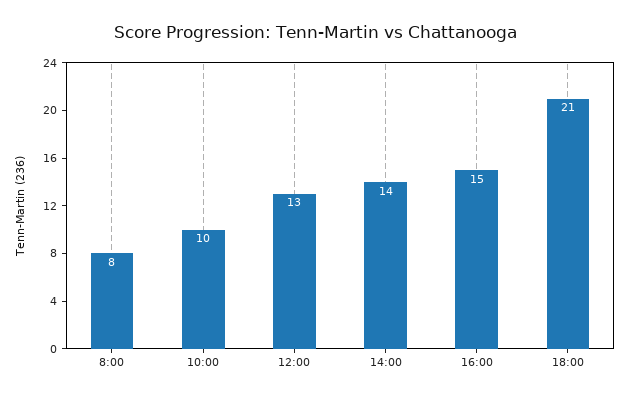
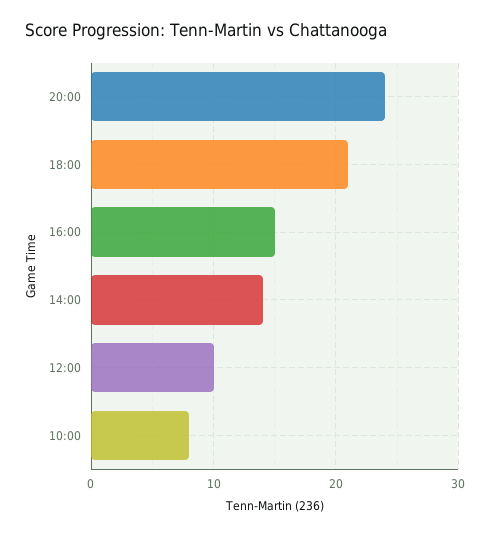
8:00: 8 -> none
10:00: 10 -> 8
12:00: 13 -> 10
20:00: none -> 24

